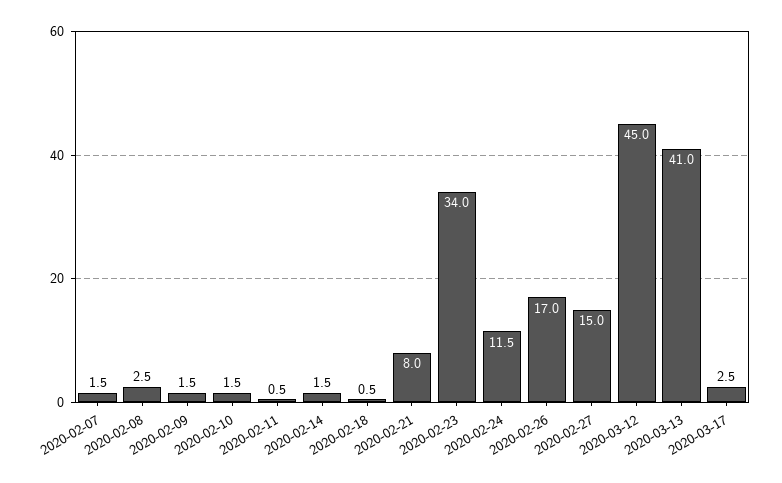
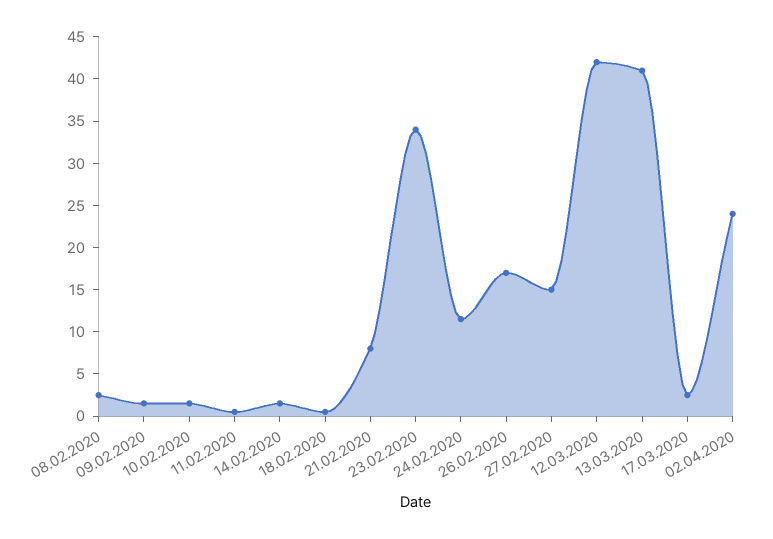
2020-02-07: 1.5 -> none
2020-03-12: 45 -> 42
02.04.2020: none -> 24

